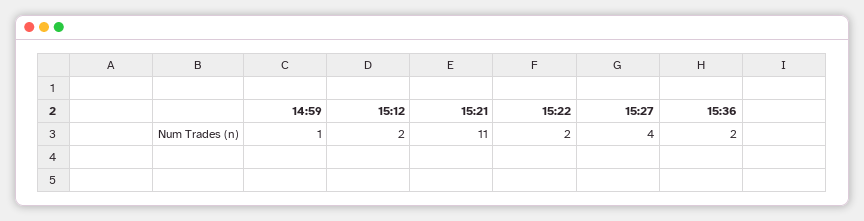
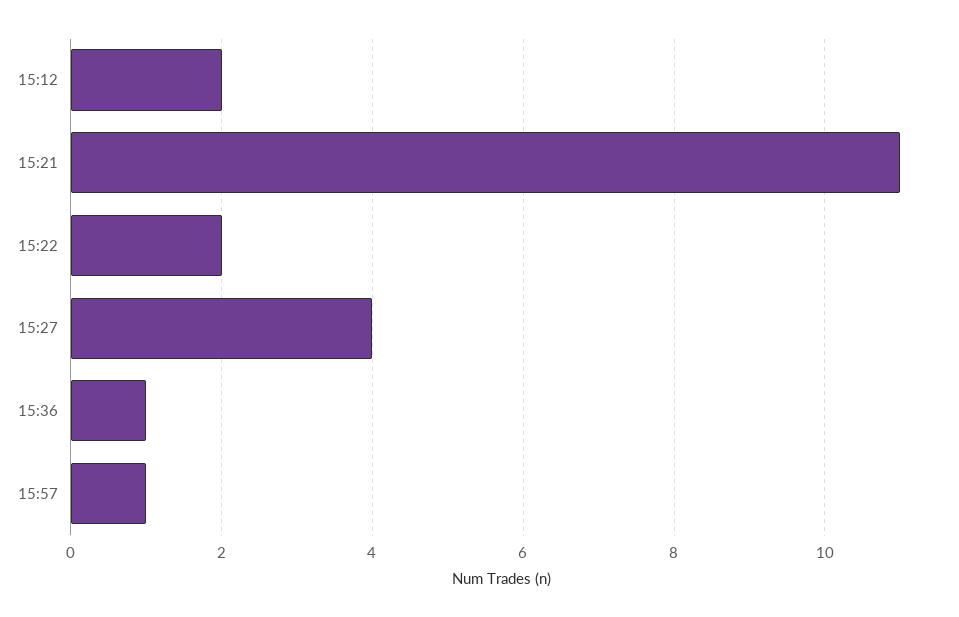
14:59: 1 -> none
15:36: 2 -> 1
15:57: none -> 1

